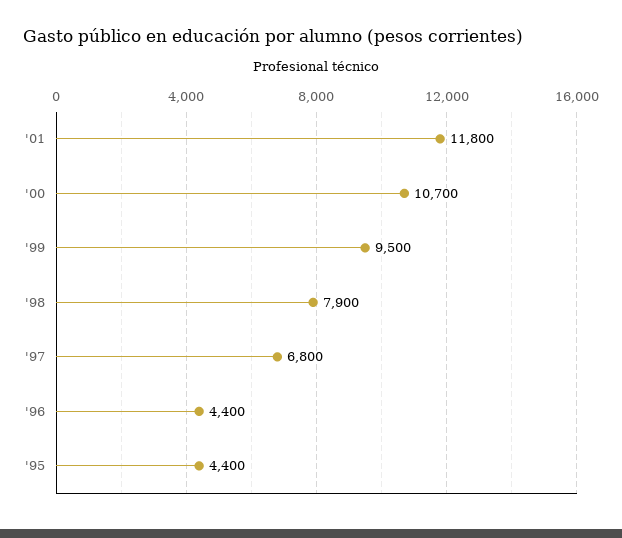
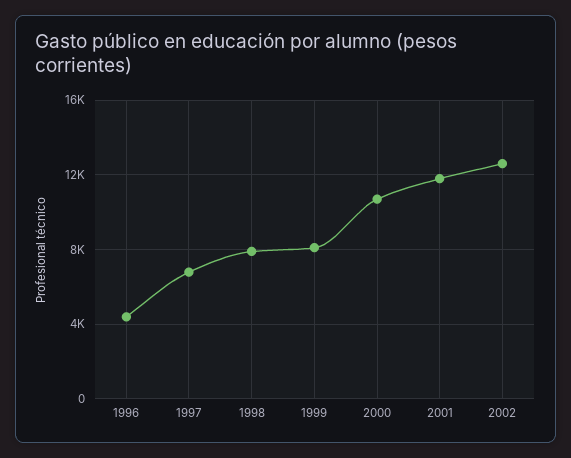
'99: 9500 -> 8000
'95: 4400 -> none
2002: none -> 12500

